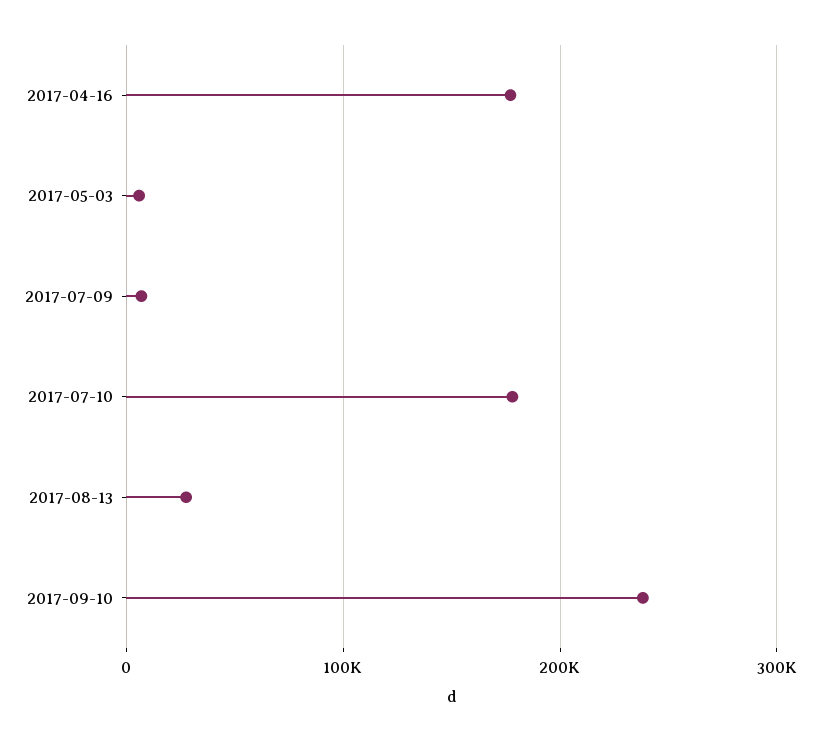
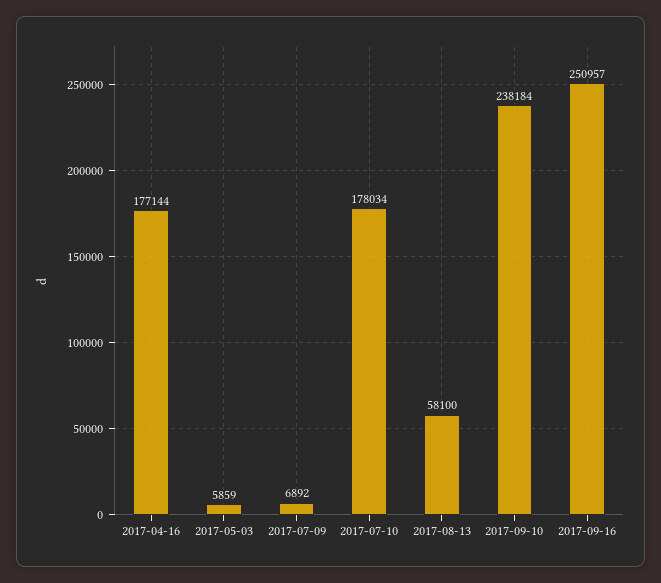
2017-08-13: 30000 -> 58100
2017-09-16: none -> 250957

